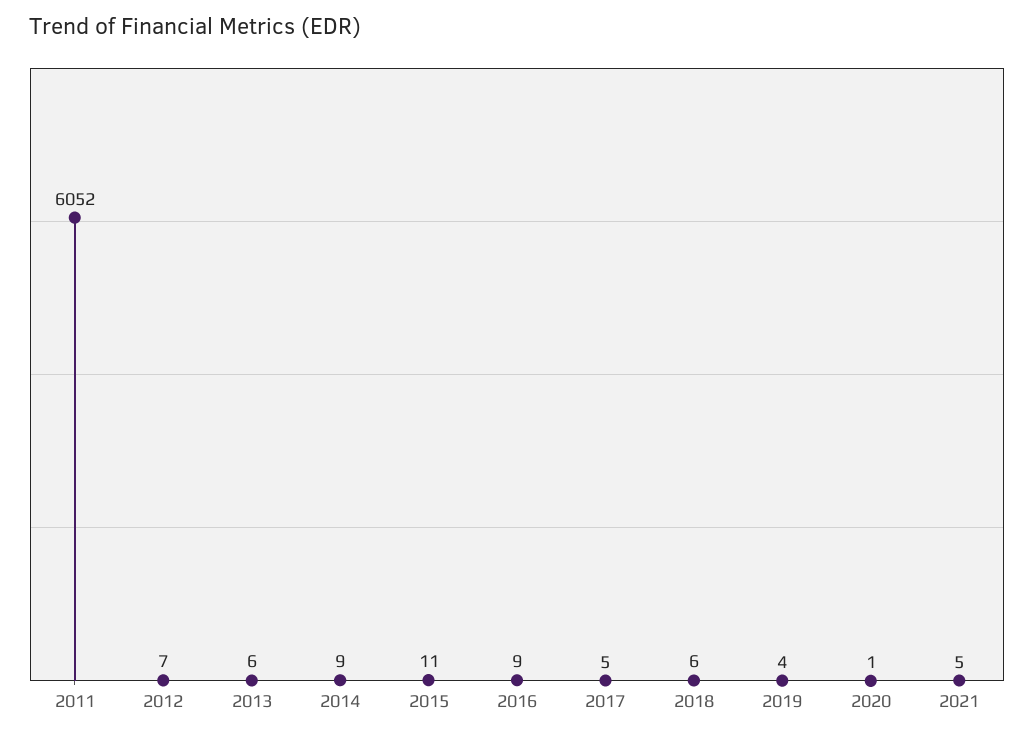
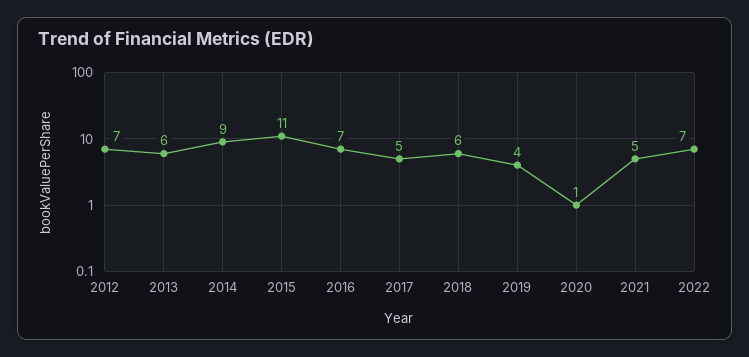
2011: 6052 -> none
2016: 9 -> 7
2022: none -> 7

